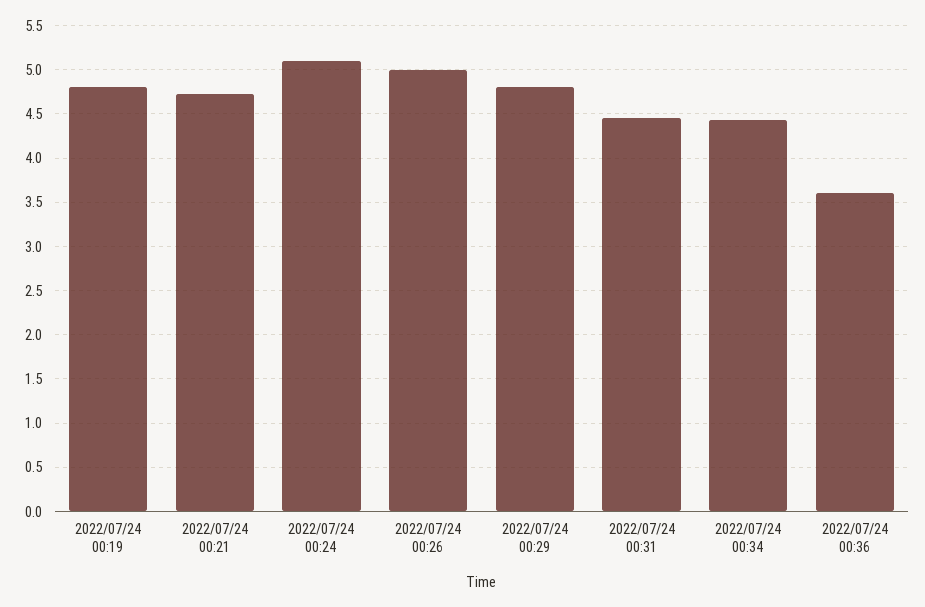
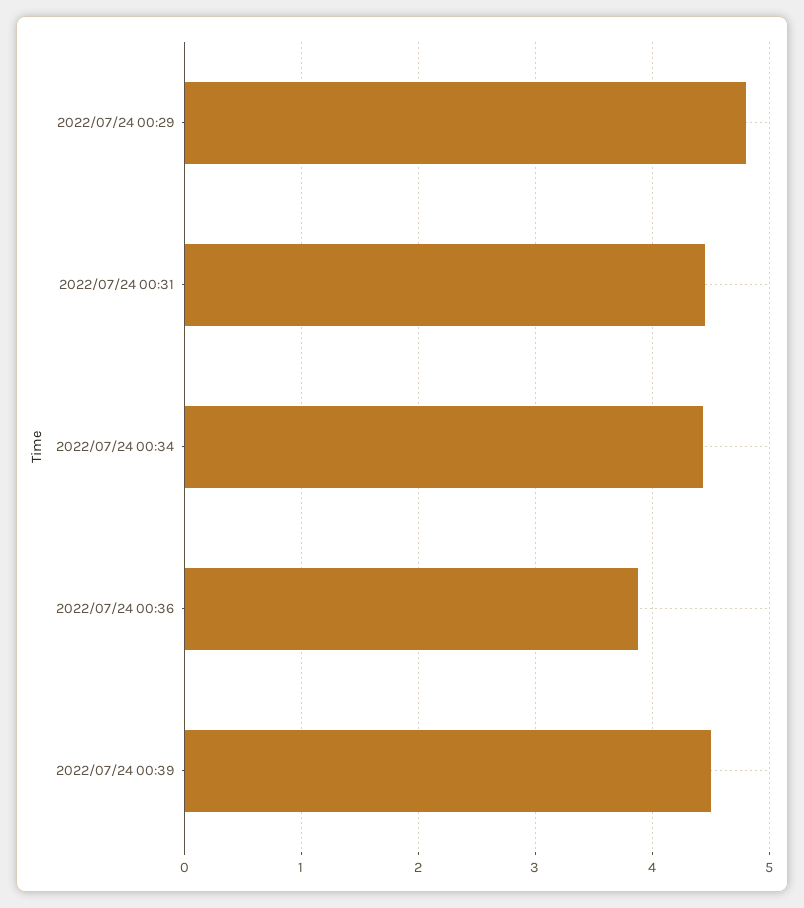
2022/07/24 00:19: 4.8 -> none
2022/07/24 00:21: 4.7 -> none
2022/07/24 00:24: 5.1 -> none
2022/07/24 00:26: 5 -> none
2022/07/24 00:36: 3.6 -> 3.9
2022/07/24 00:39: none -> 4.5

